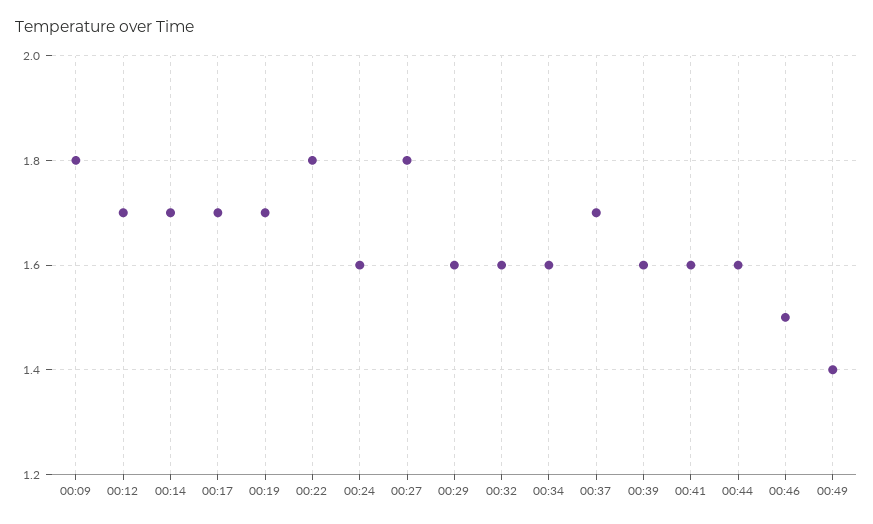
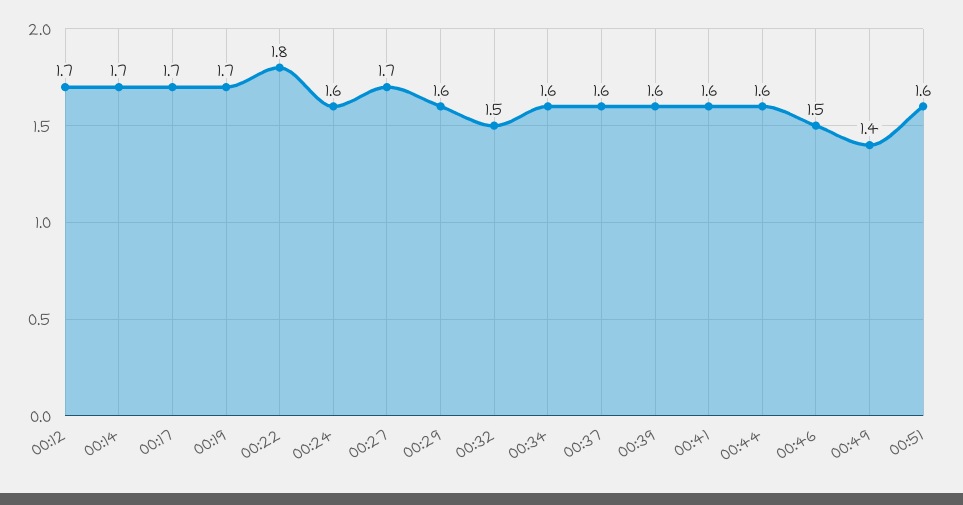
00:09: 1.8 -> none
00:27: 1.8 -> 1.7
00:32: 1.6 -> 1.5
00:37: 1.7 -> 1.6
00:51: none -> 1.6

